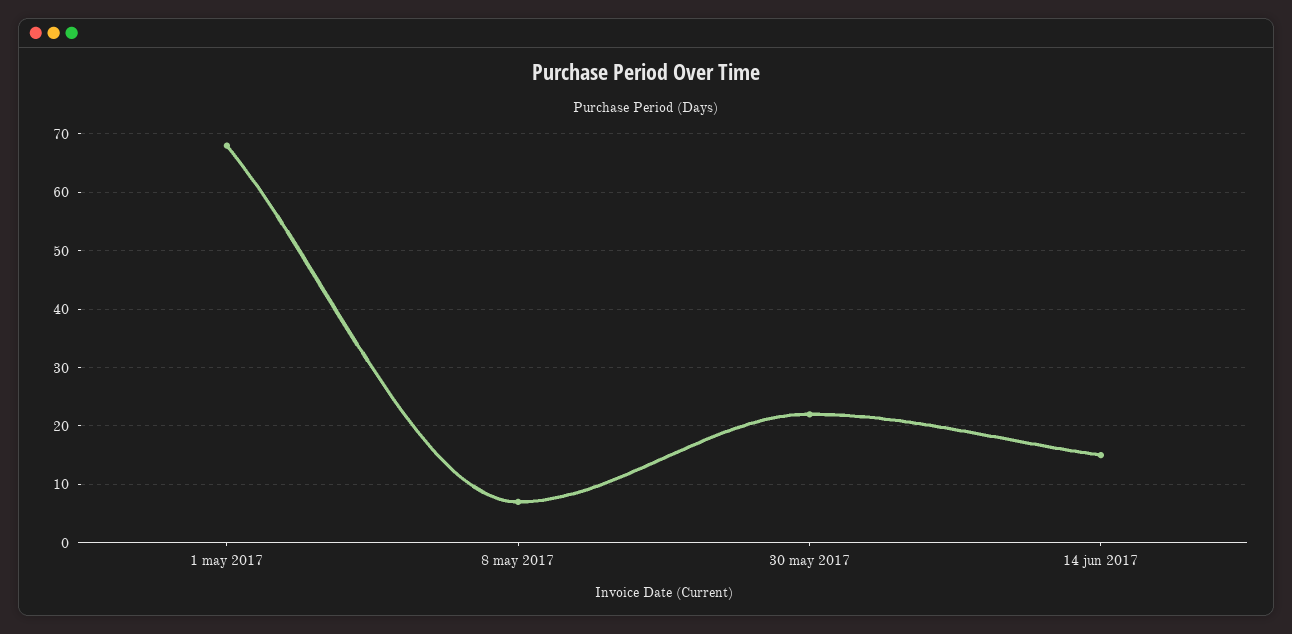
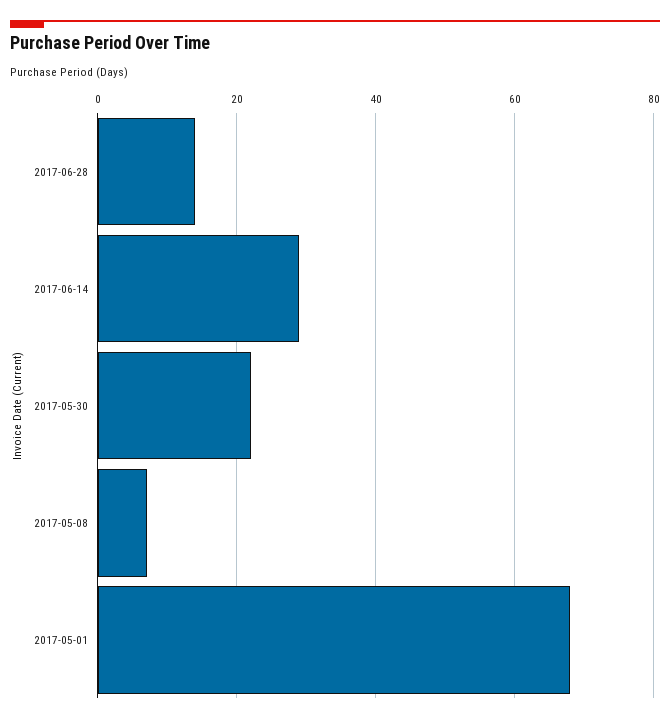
14 jun 2017: 15 -> 30
2017-06-28: none -> 15

